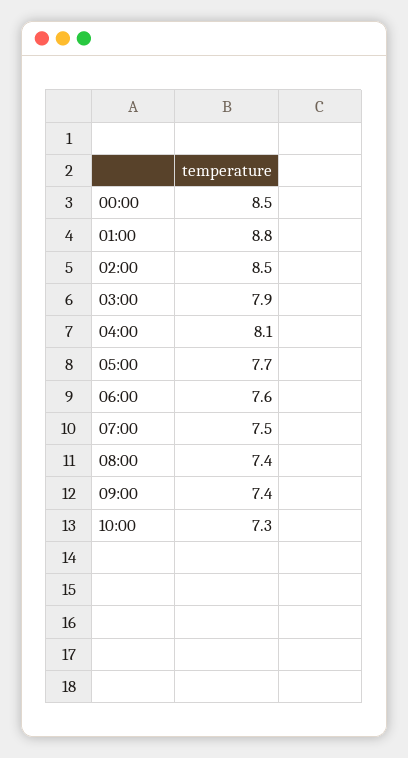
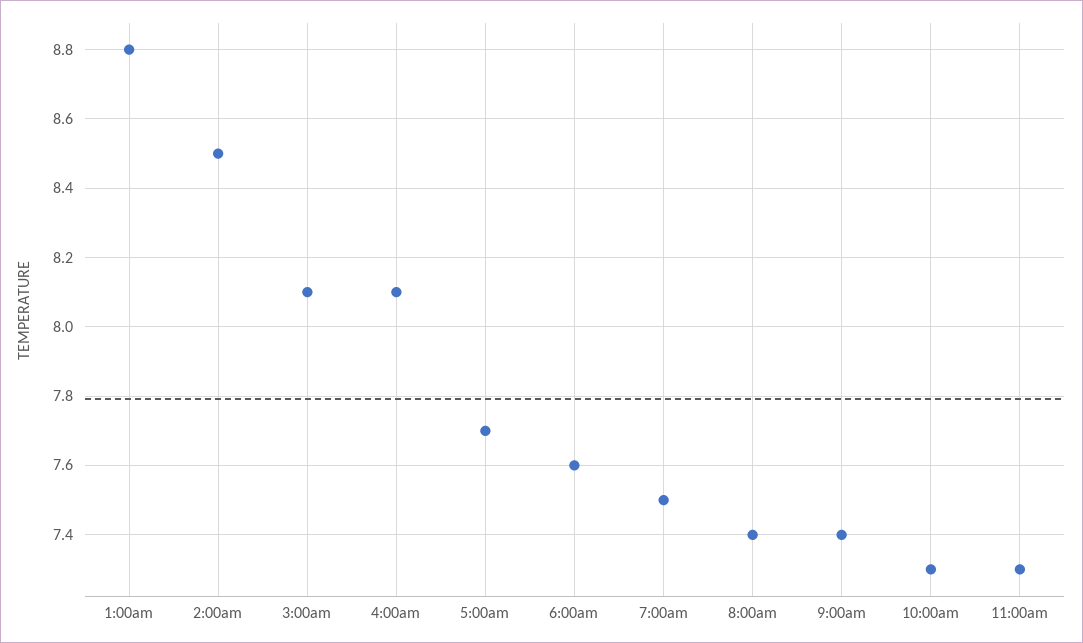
00:00: 8.5 -> none
03:00: 7.9 -> 8.1
11:00am: none -> 7.3

